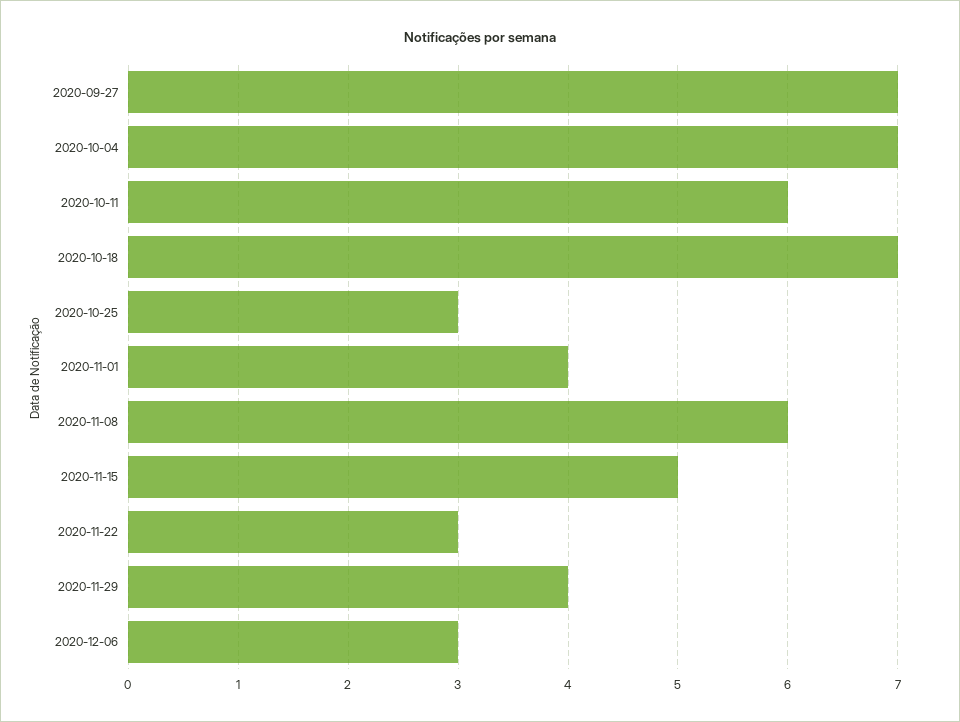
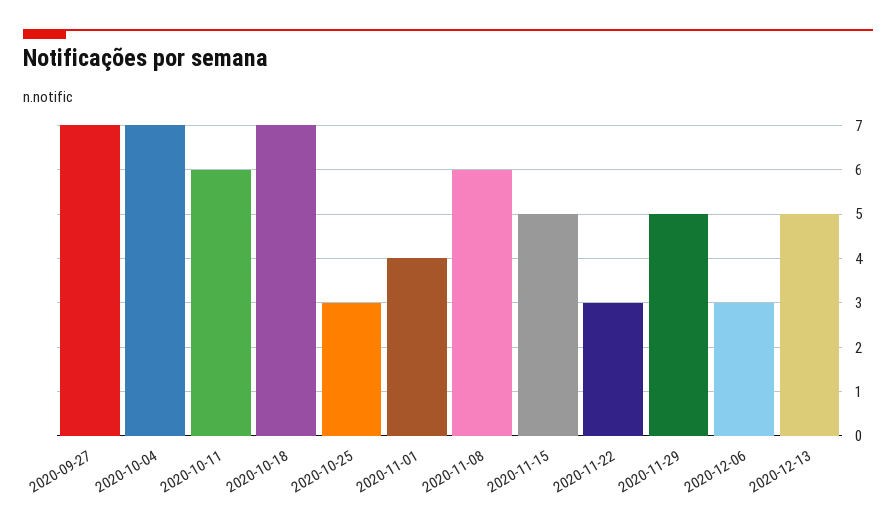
2020-11-29: 4 -> 5
2020-12-13: none -> 5

